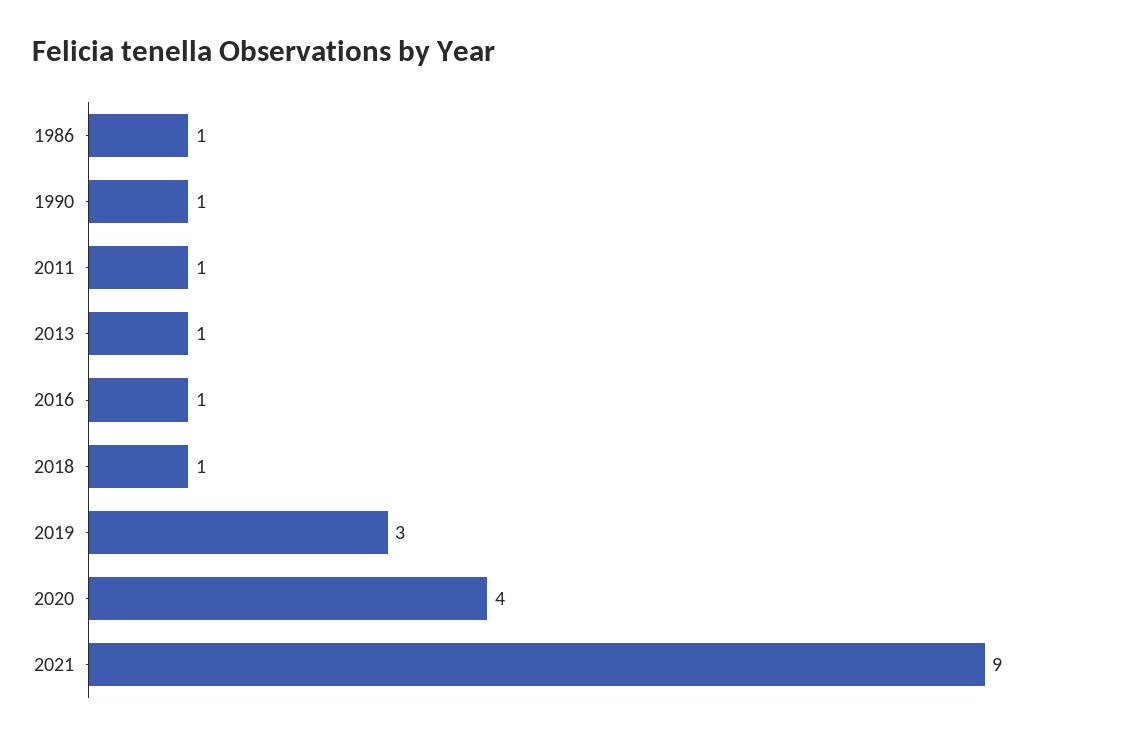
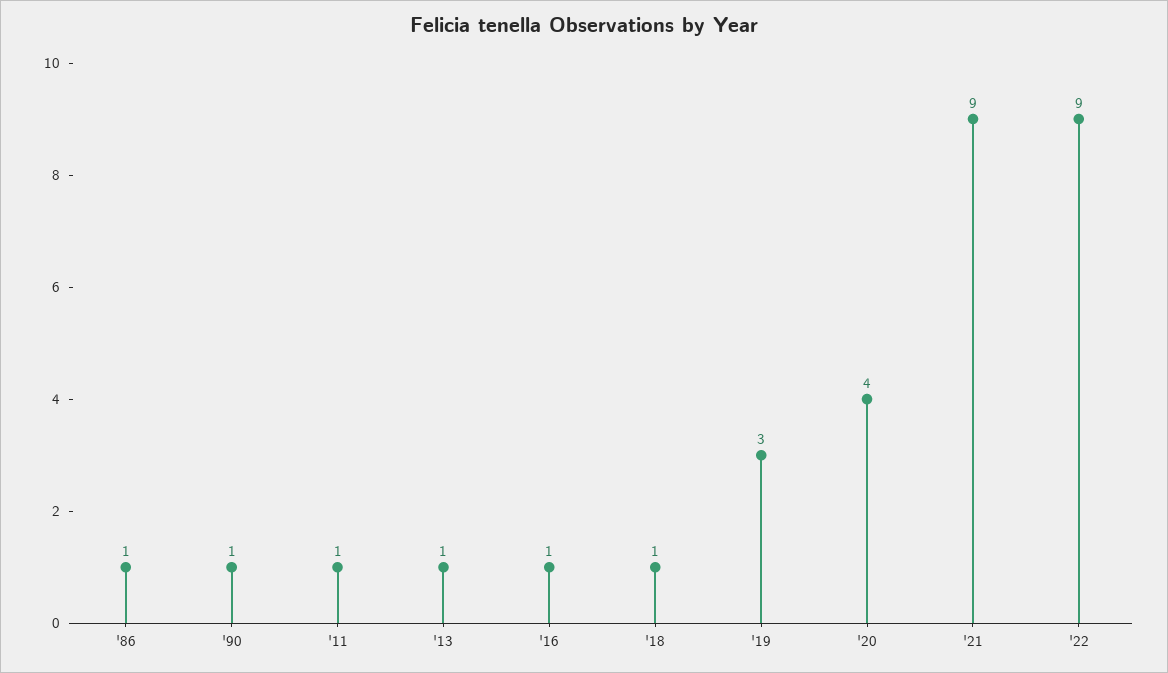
'22: none -> 9

